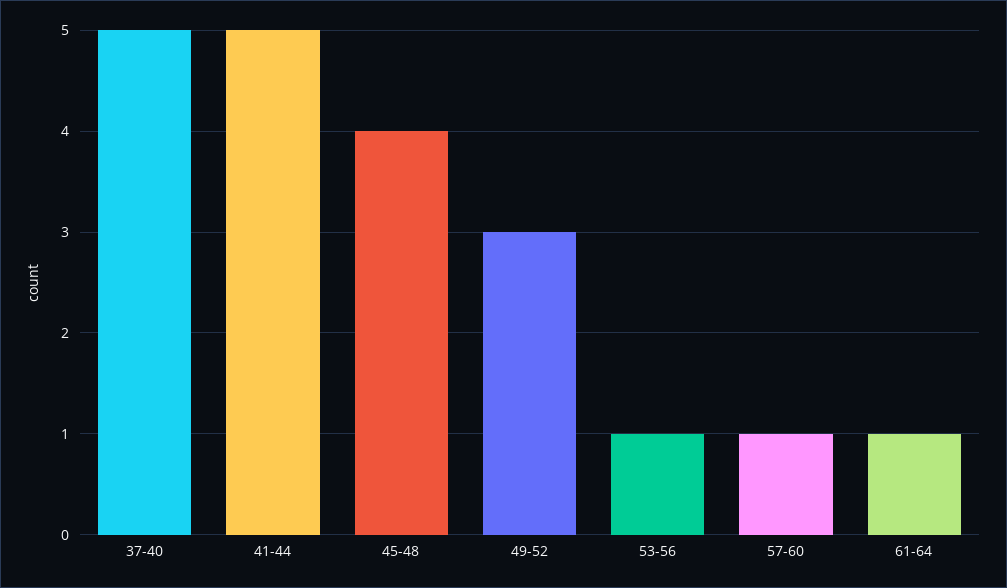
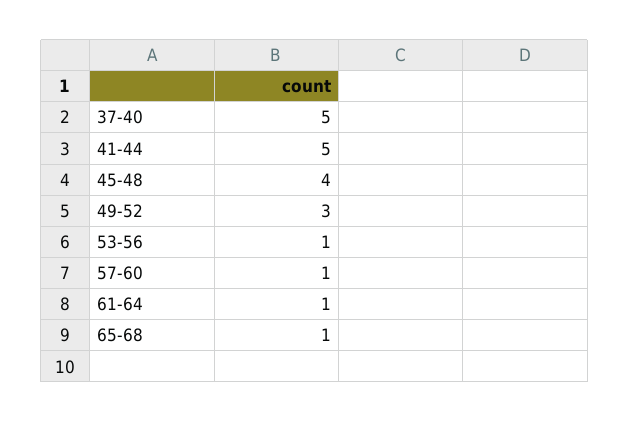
65-68: none -> 1

